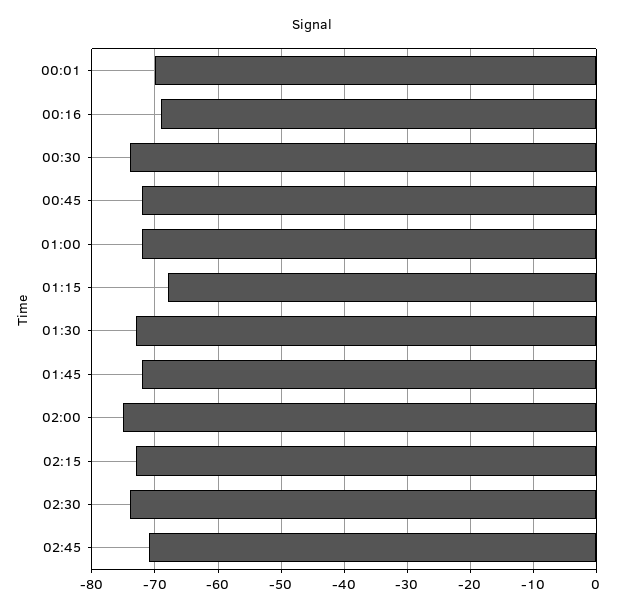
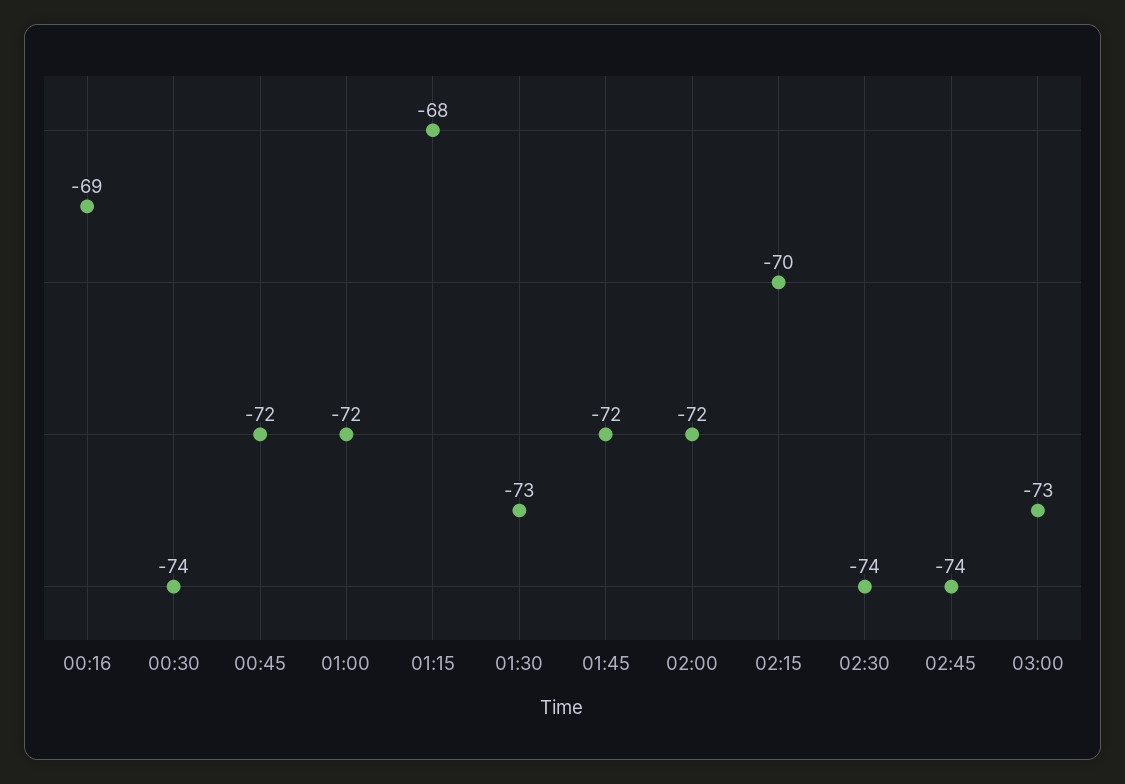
00:01: -70 -> none
02:00: -75 -> -72
02:15: -73 -> -70
02:45: -71 -> -74
03:00: none -> -73

